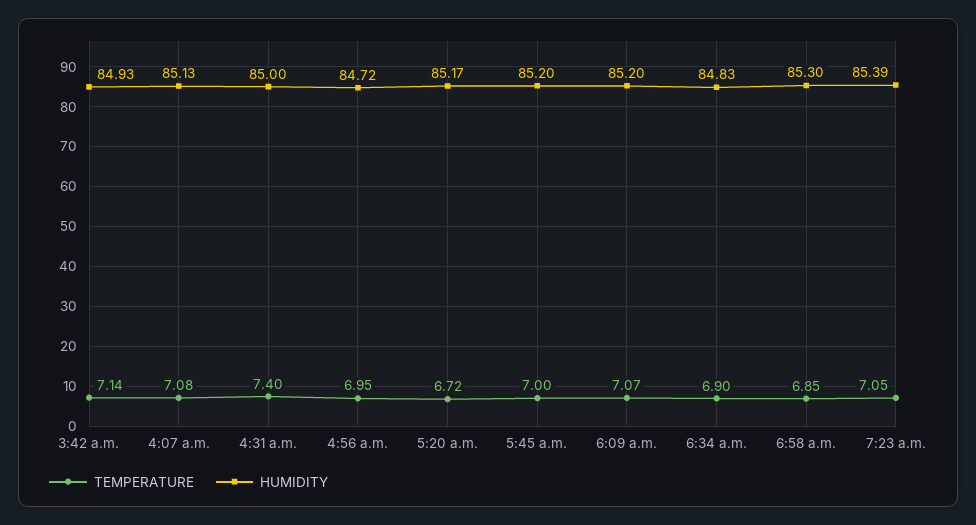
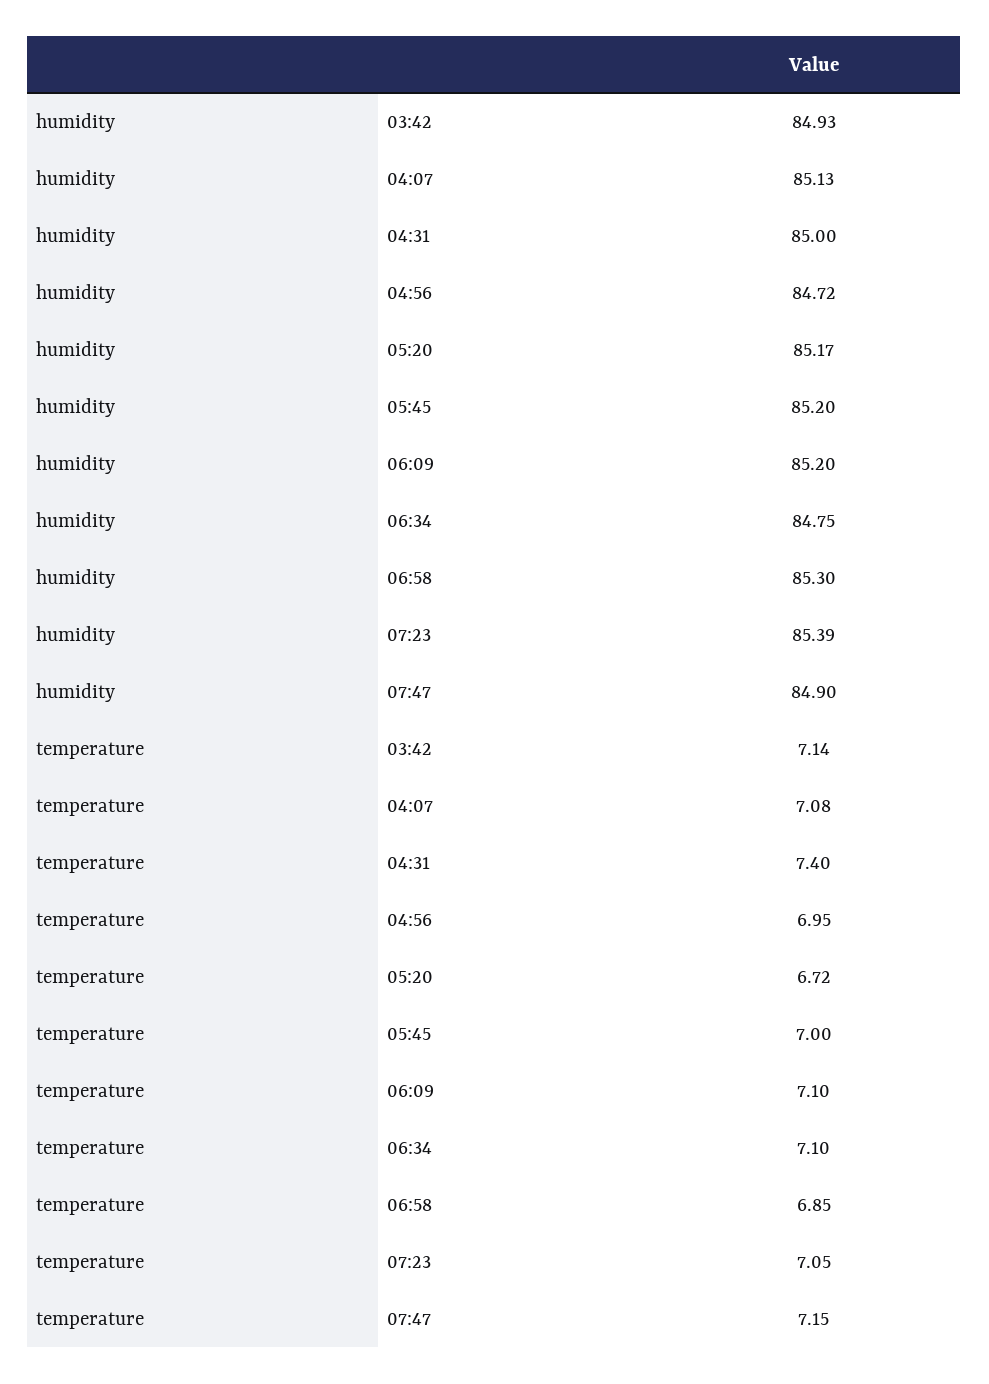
TEMPERATURE, 6:09 a.m.: 7.07 -> 7.1
TEMPERATURE, 6:34 a.m.: 6.9 -> 7.1
HUMIDITY, 6:34 a.m.: 84.83 -> 84.75
HUMIDITY, 07:47: none -> 84.9
TEMPERATURE, 07:47: none -> 7.15

